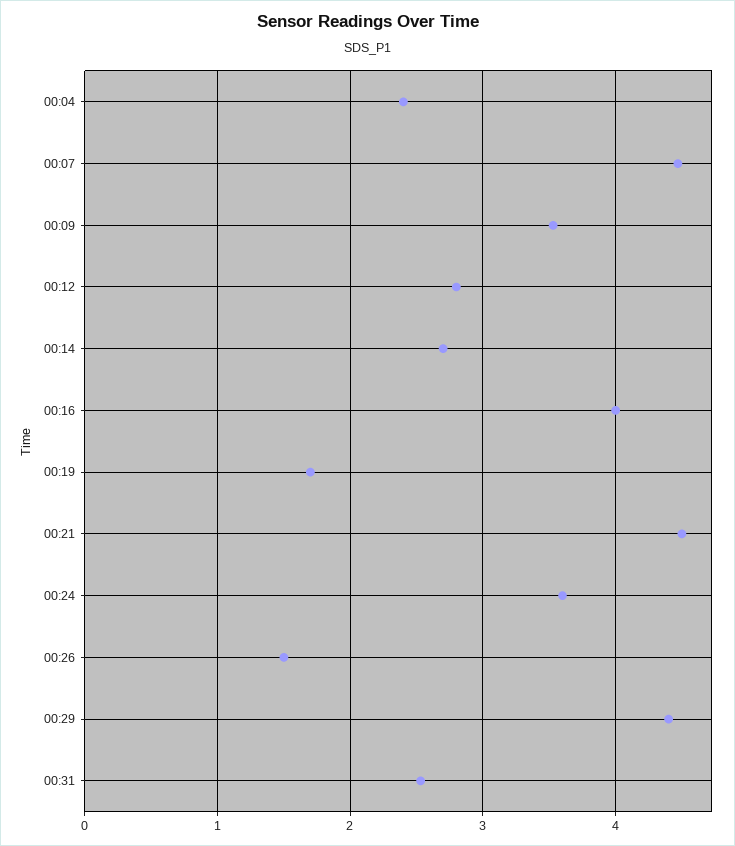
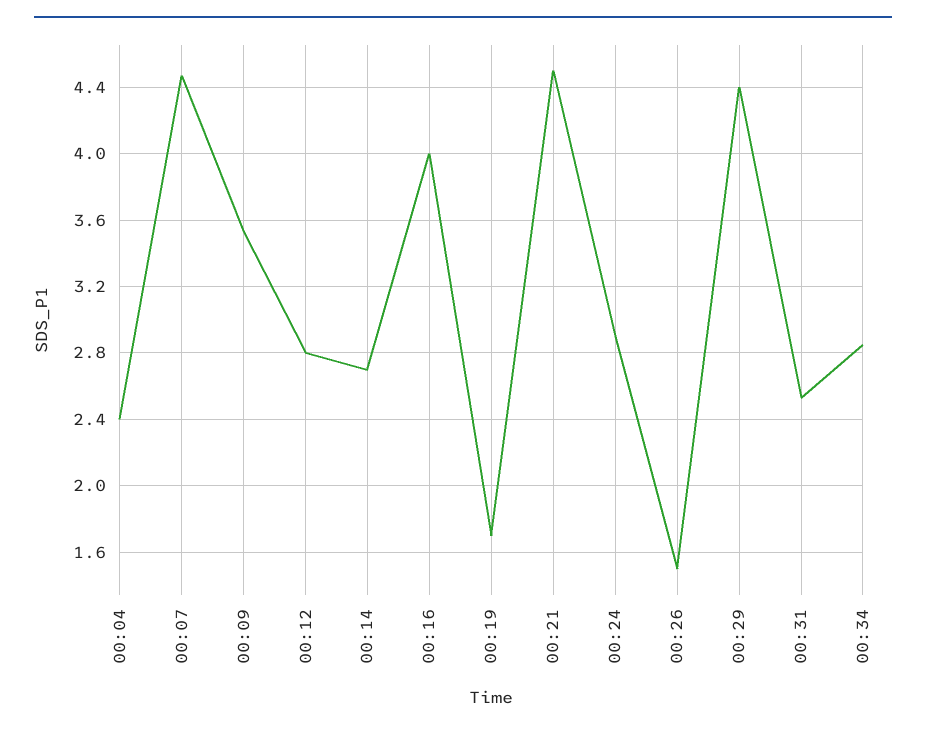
00:24: 3.6 -> 2.9
00:34: none -> 2.85

